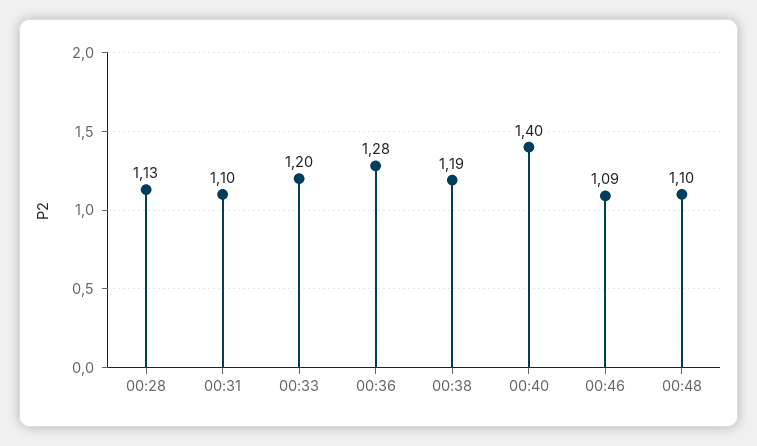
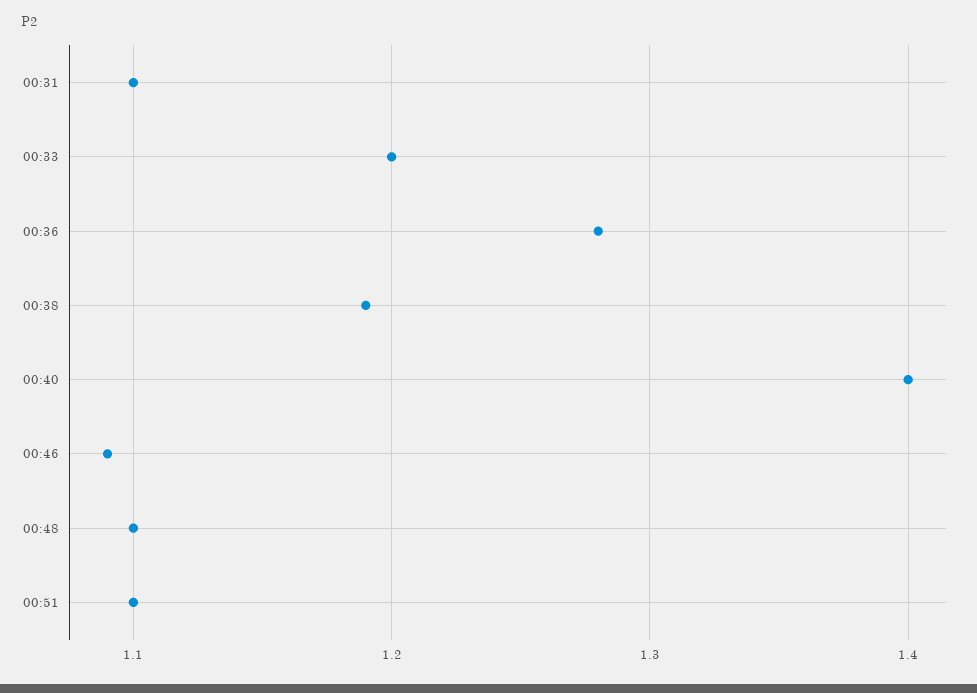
00:28: 1.13 -> none
00:51: none -> 1.1

